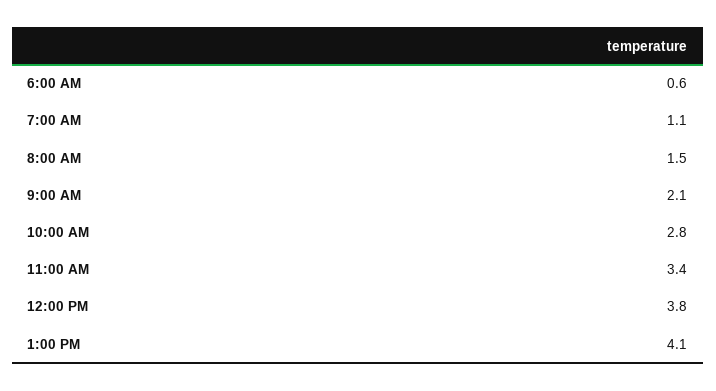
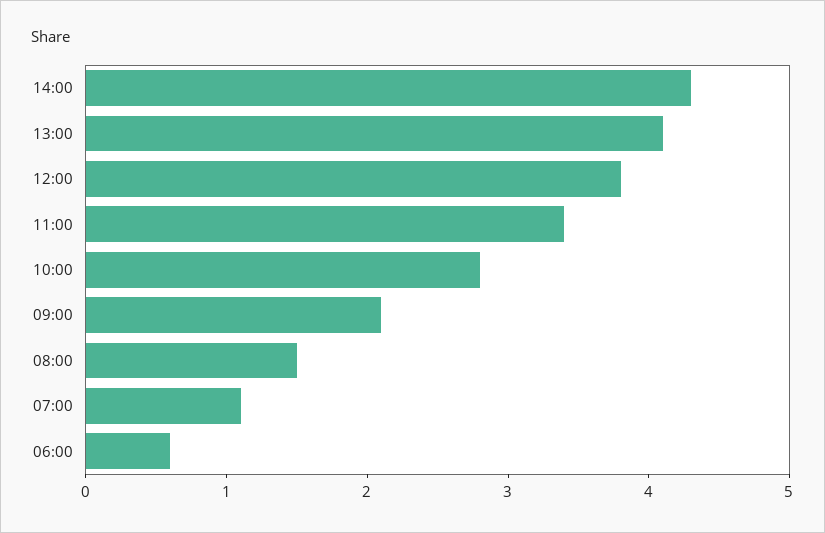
14:00: none -> 4.3

